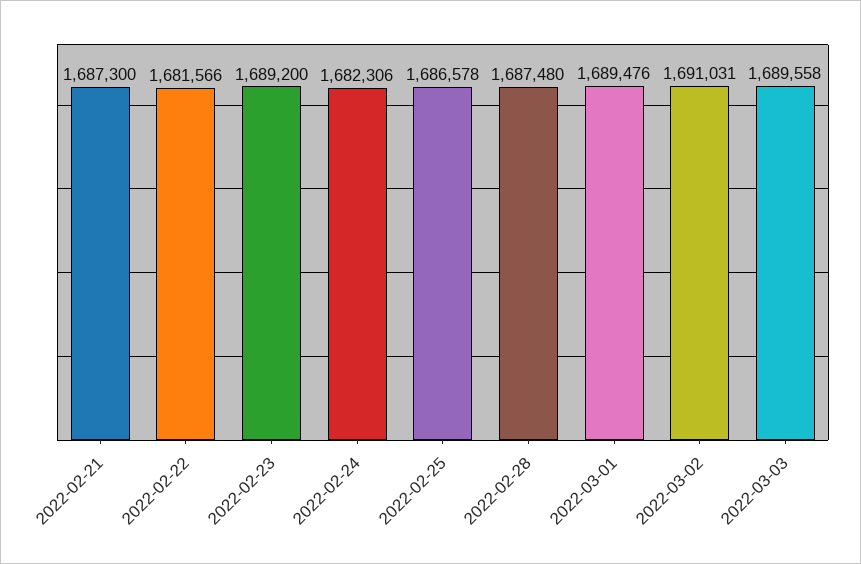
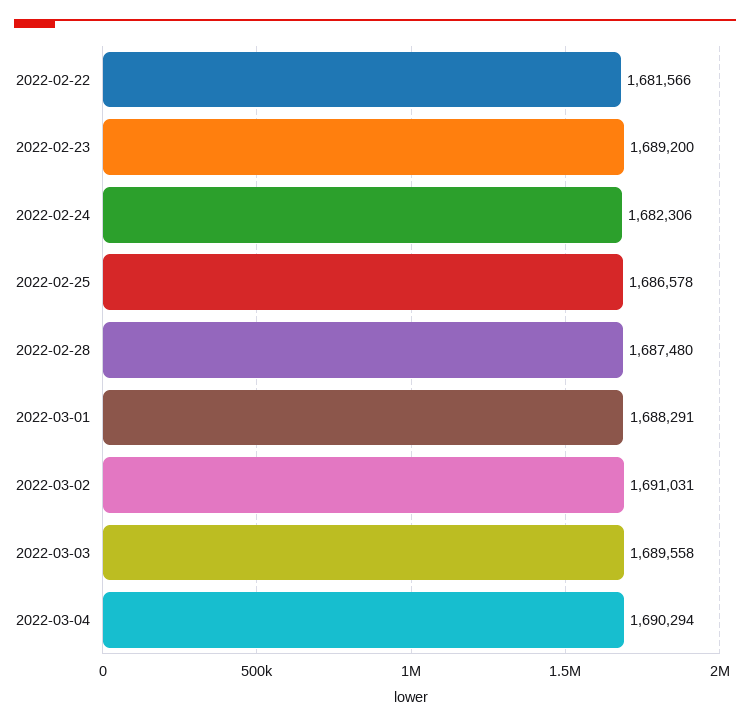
2022-02-21: 1687300 -> none
2022-03-01: 1689476 -> 1688291
2022-03-04: none -> 1690294

